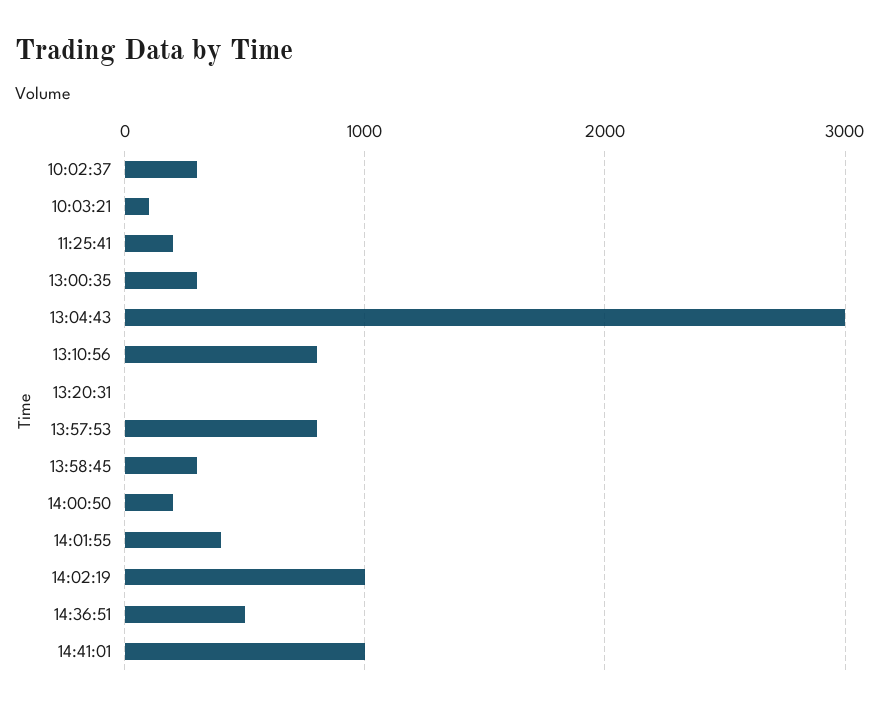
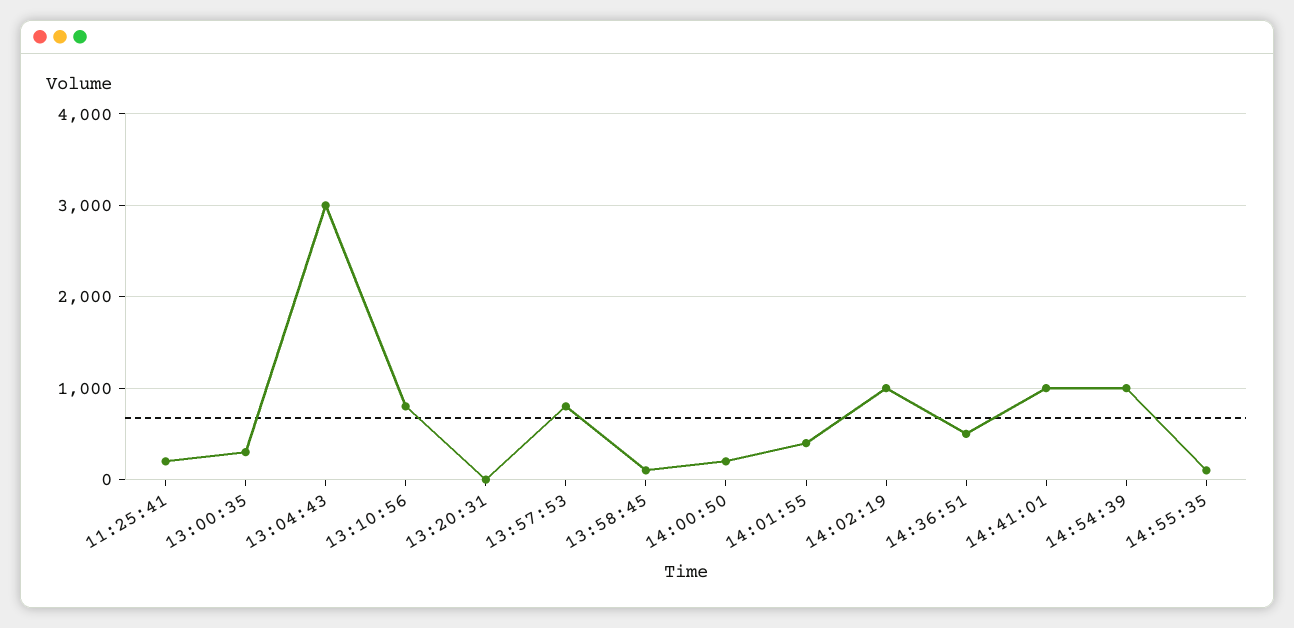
10:02:37: 300 -> none
10:03:21: 100 -> none
13:58:45: 300 -> 100
14:54:39: none -> 1000
14:55:35: none -> 100

